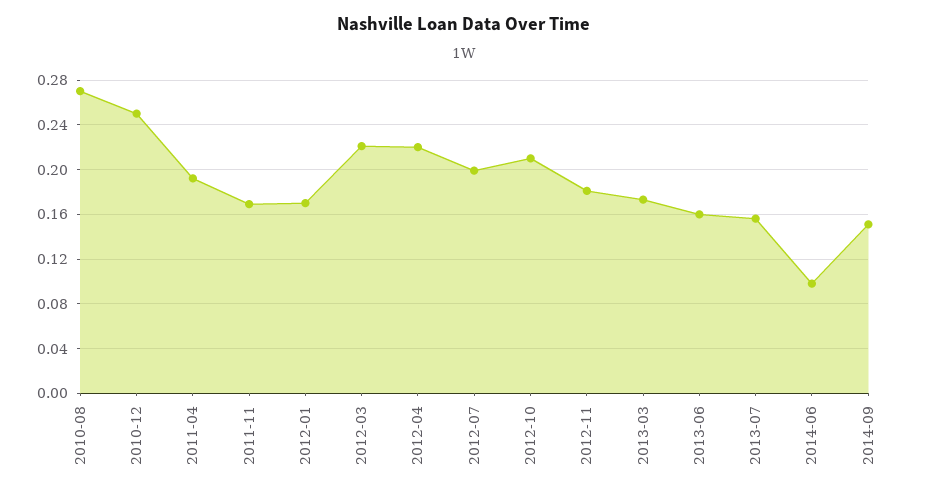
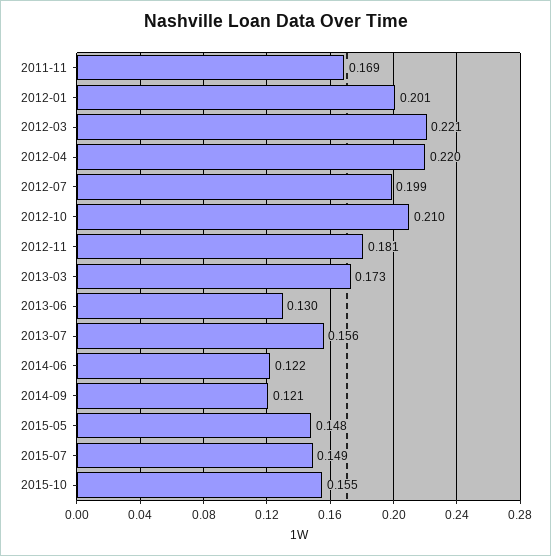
2010-08: 0.27 -> none
2010-12: 0.25 -> none
2011-04: 0.19 -> none
2012-01: 0.17 -> 0.201
2013-06: 0.16 -> 0.13
2014-06: 0.1 -> 0.122
2014-09: 0.15 -> 0.121
2015-05: none -> 0.148
2015-07: none -> 0.149
2015-10: none -> 0.155

